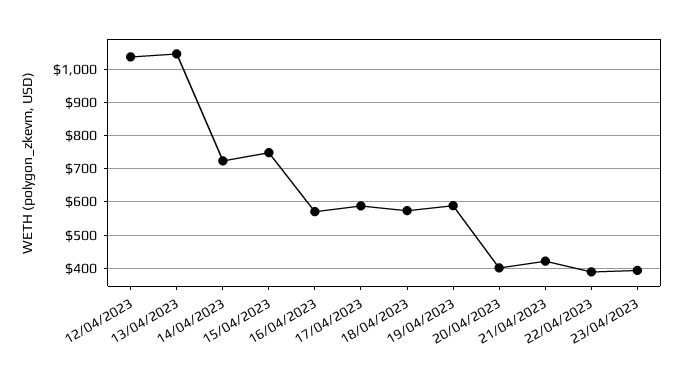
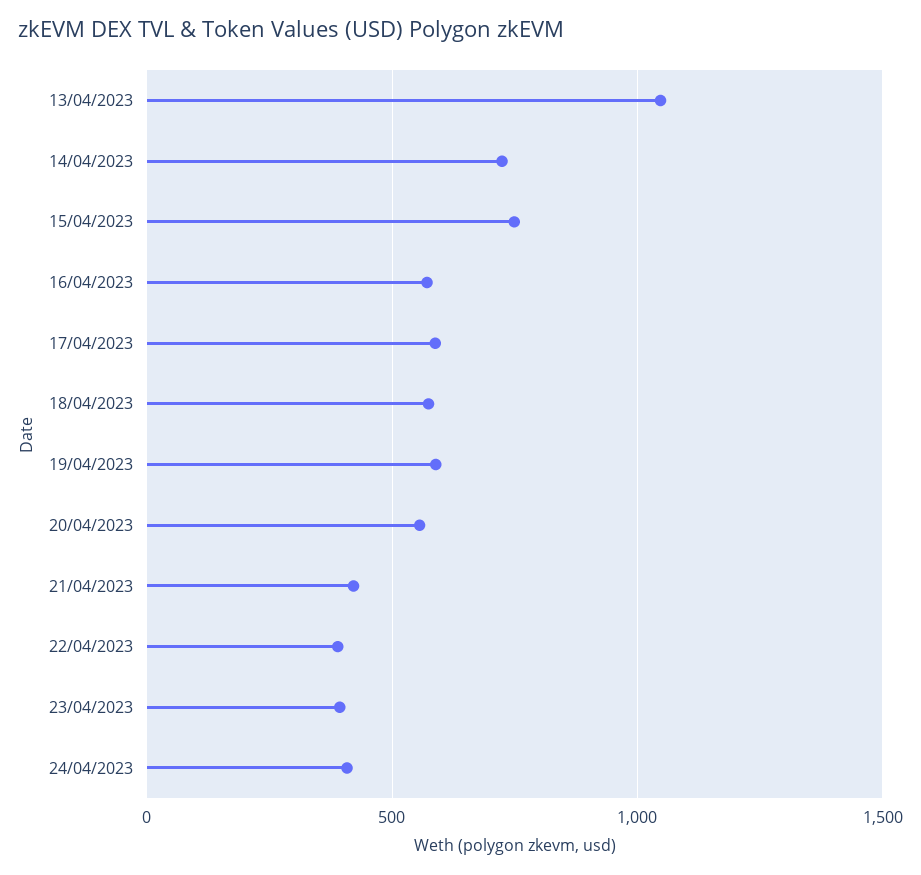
12/04/2023: 1040 -> none
20/04/2023: 400 -> 550
24/04/2023: none -> 400

